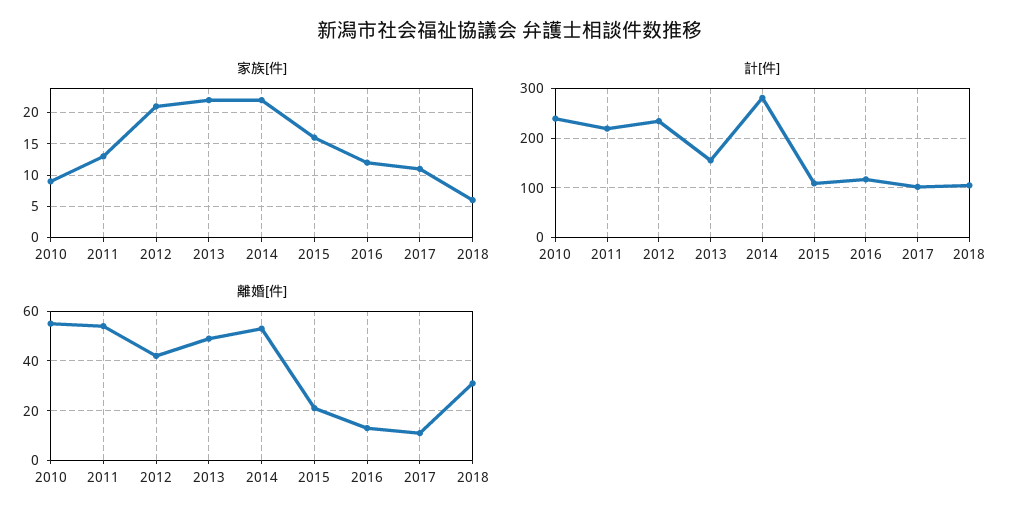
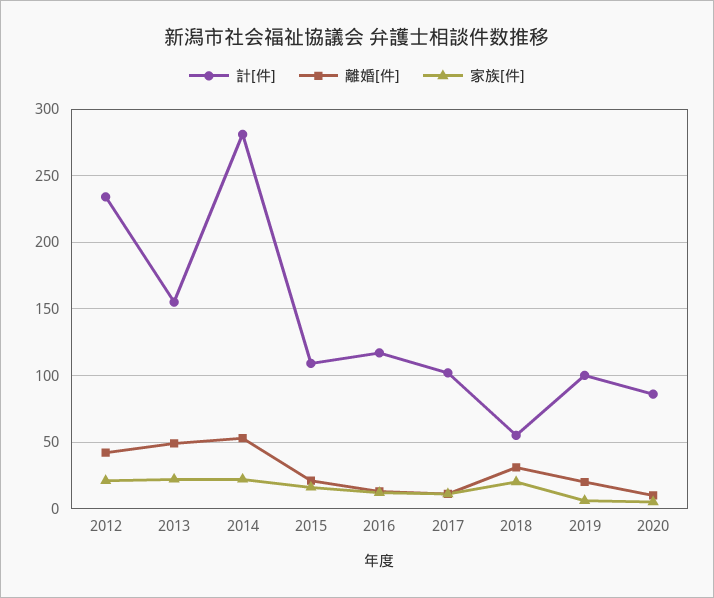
家族[件], 2010: 9 -> none
家族[件], 2011: 13 -> none
家族[件], 2018: 6 -> 20
計[件], 2010: 240 -> none
計[件], 2011: 220 -> none
計[件], 2018: 100 -> 55
離婚[件], 2010: 55 -> none
離婚[件], 2011: 55 -> none
計[件], 2019: none -> 100
離婚[件], 2019: none -> 20
家族[件], 2019: none -> 5
計[件], 2020: none -> 85
離婚[件], 2020: none -> 10
家族[件], 2020: none -> 5

